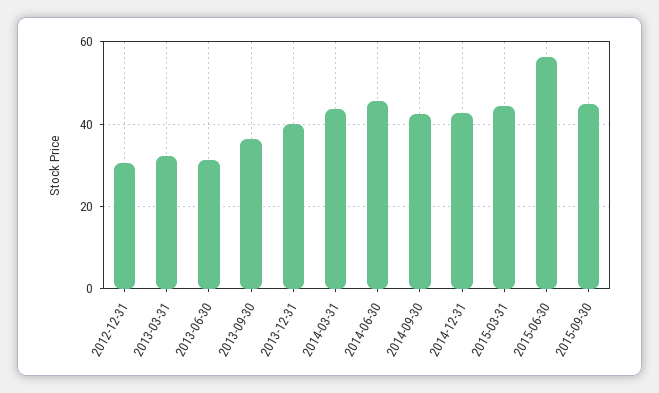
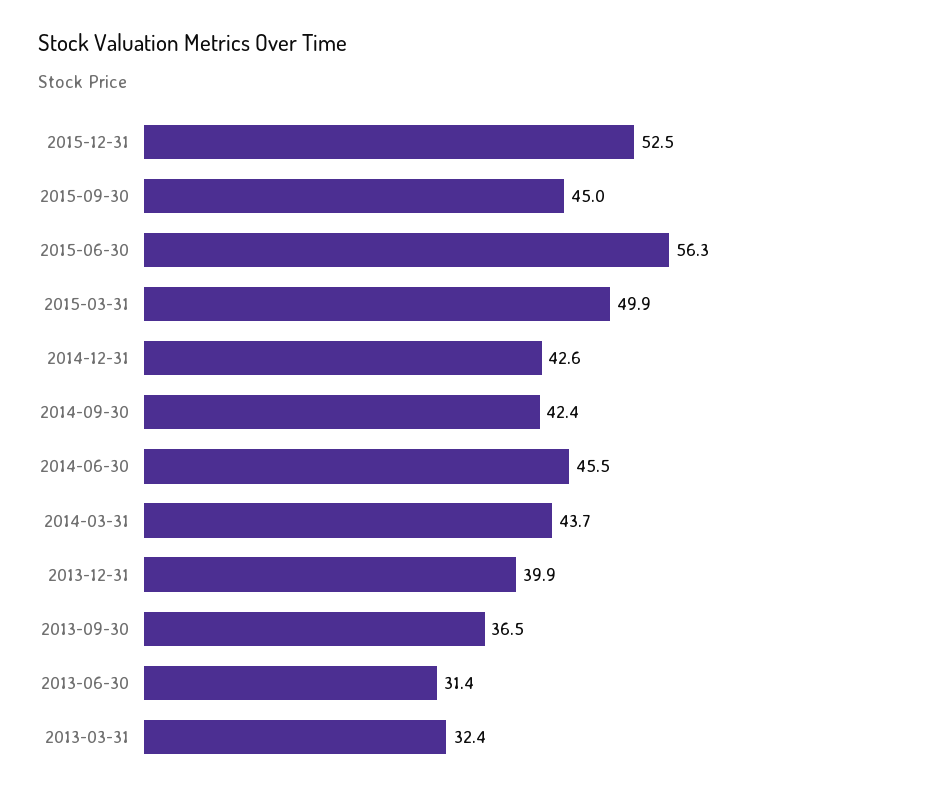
2012-12-31: 30 -> none
2015-03-31: 44 -> 49.9
2015-12-31: none -> 52.5

